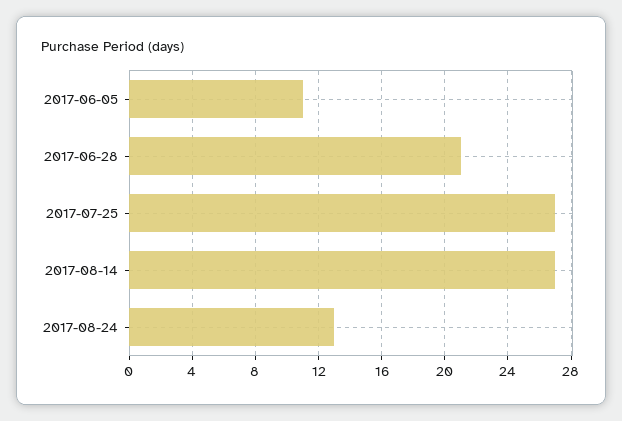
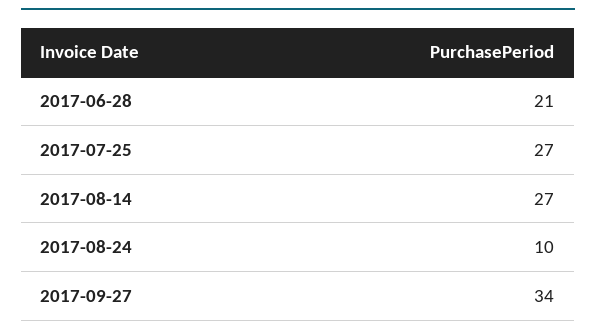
2017-06-05: 11 -> none
2017-08-24: 13 -> 10
2017-09-27: none -> 34

